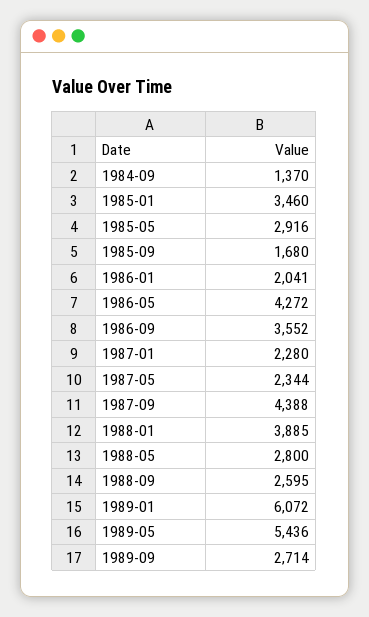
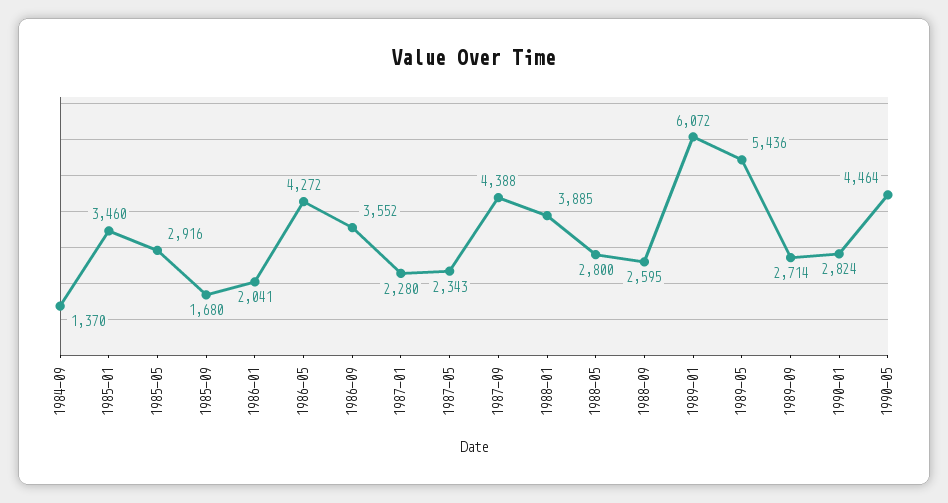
1987-05: 2344 -> 2343
1990-01: none -> 2824
1990-05: none -> 4464

